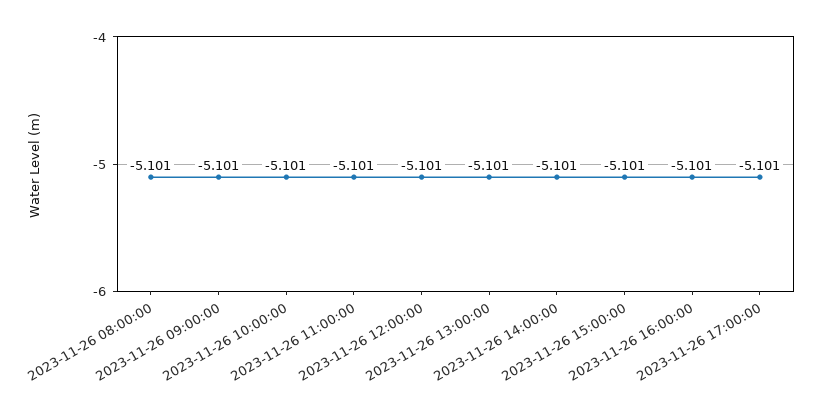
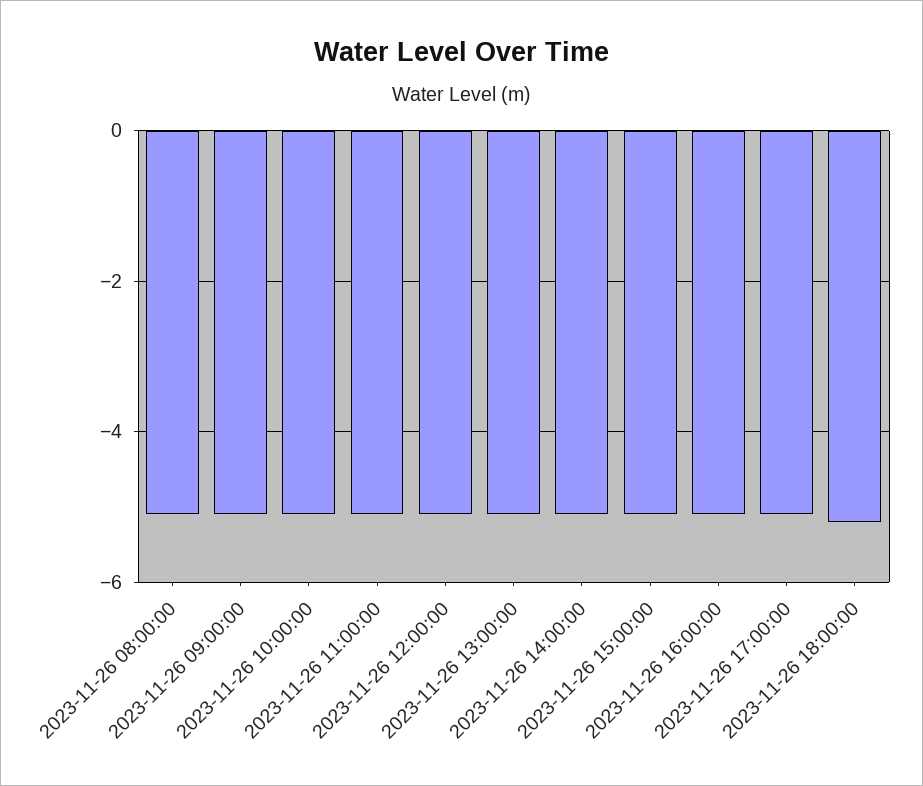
2023-11-26 18:00:00: none -> -5.2

